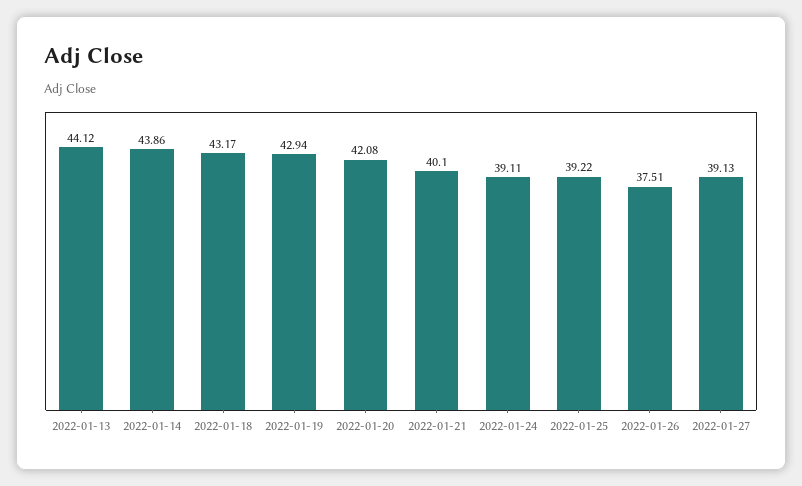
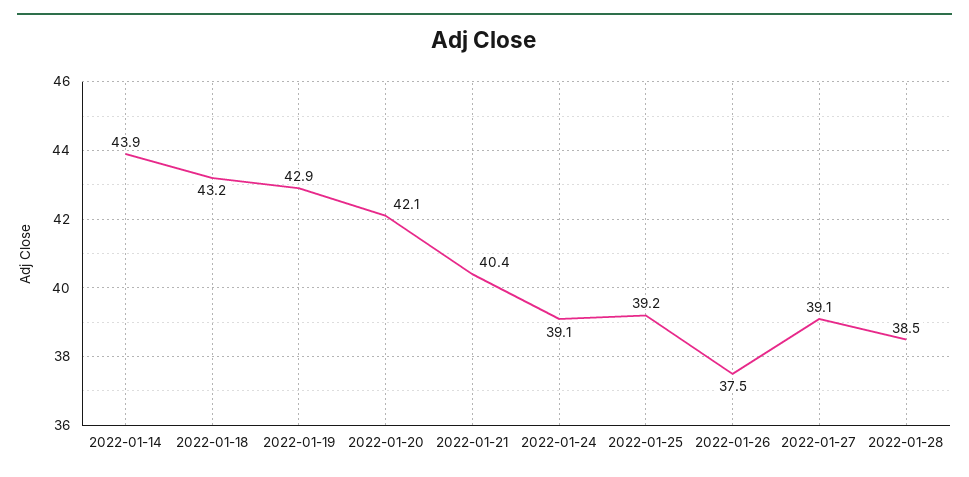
2022-01-13: 44.12 -> none
2022-01-21: 40.1 -> 40.4
2022-01-28: none -> 38.5

